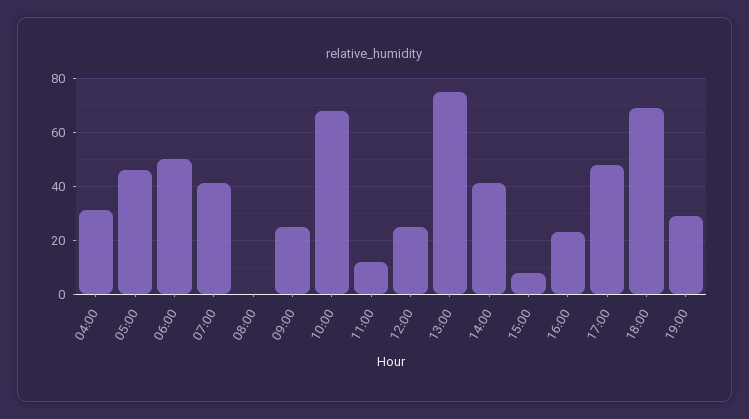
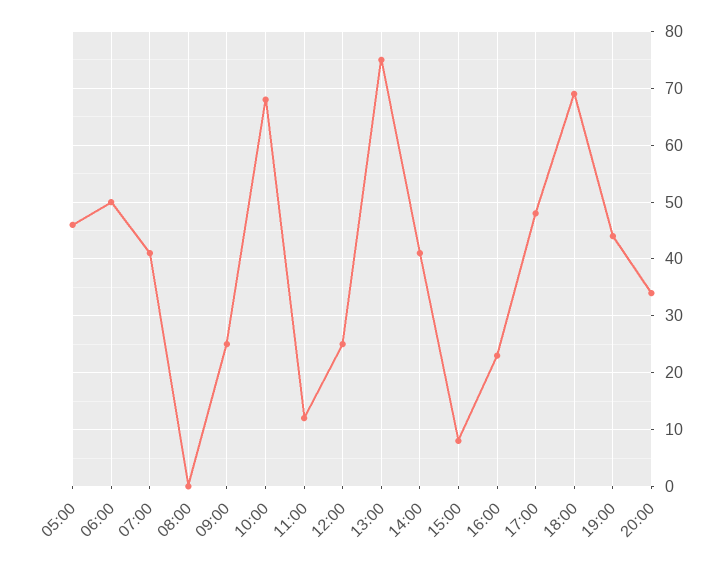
04:00: 30 -> none
19:00: 30 -> 45
20:00: none -> 35

